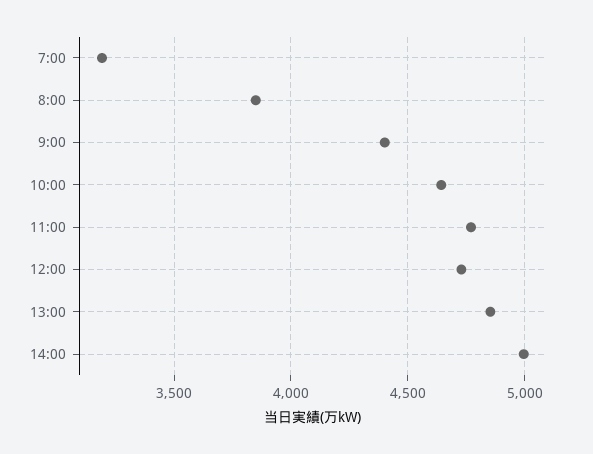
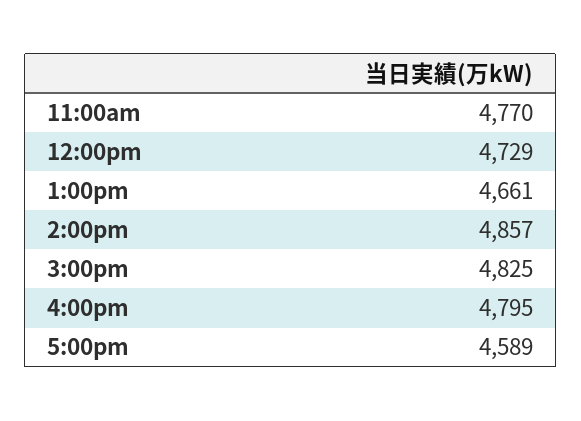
7:00: 3200 -> none
8:00: 3850 -> none
9:00: 4400 -> none
10:00: 4650 -> none
13:00: 4850 -> 4661
14:00: 5000 -> 4857
3:00pm: none -> 4825
4:00pm: none -> 4795
5:00pm: none -> 4589

